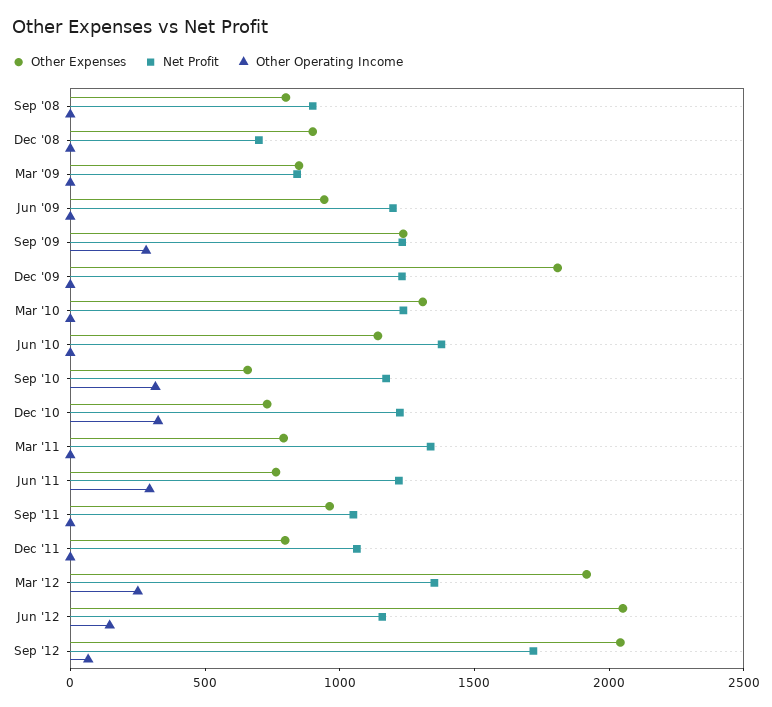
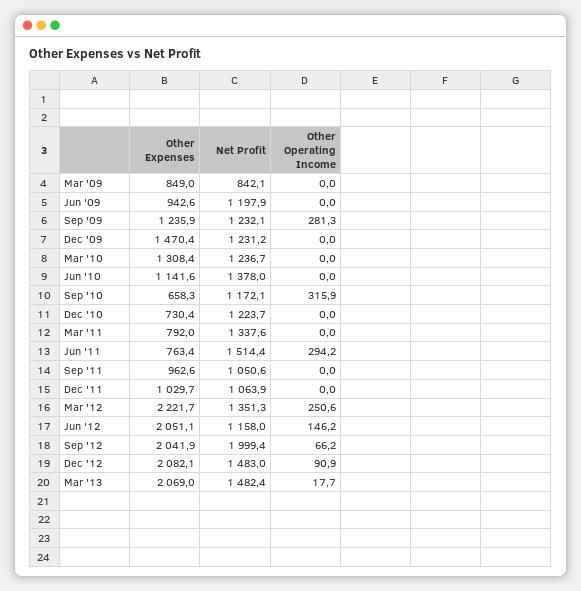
Other Expenses, Sep '08: 800 -> none
Net Profit, Sep '08: 900 -> none
Other Operating Income, Sep '08: 0 -> none
Other Expenses, Dec '08: 900 -> none
Net Profit, Dec '08: 700 -> none
Other Operating Income, Dec '08: 0 -> none
Other Expenses, Dec '09: 1800 -> 1470.4
Other Operating Income, Dec '10: 300 -> 0
Net Profit, Jun '11: 1200 -> 1514.4
Other Expenses, Dec '11: 800 -> 1029.7
Other Expenses, Mar '12: 1900 -> 2221.7
Net Profit, Sep '12: 1700 -> 1999.4
Other Expenses, Dec '12: none -> 2082.1
Net Profit, Dec '12: none -> 1483
Other Operating Income, Dec '12: none -> 90.9
Other Expenses, Mar '13: none -> 2069
Net Profit, Mar '13: none -> 1482.4
Other Operating Income, Mar '13: none -> 17.7

